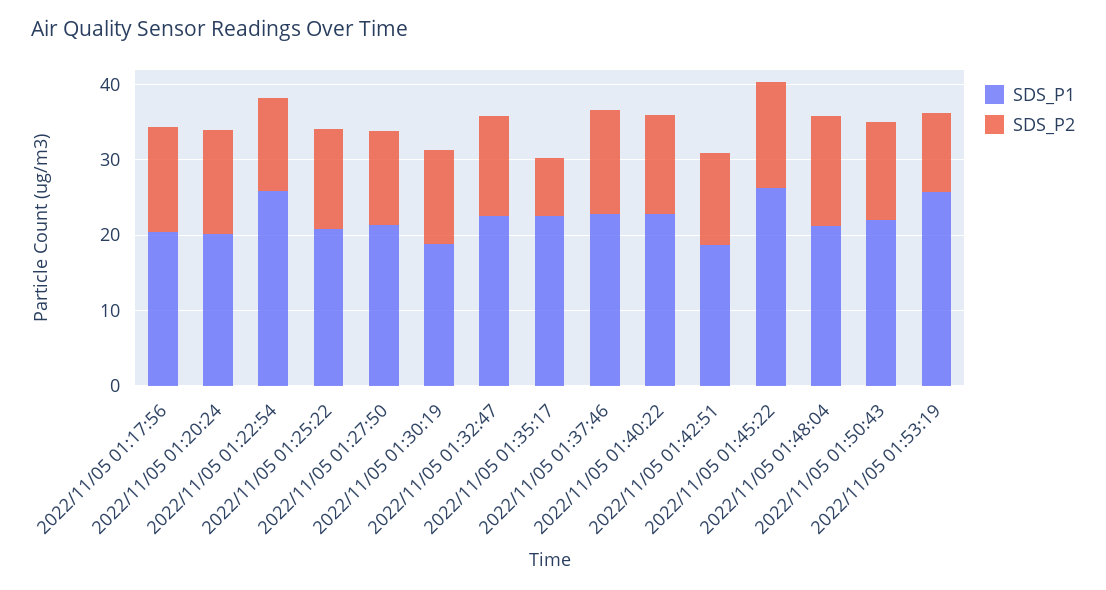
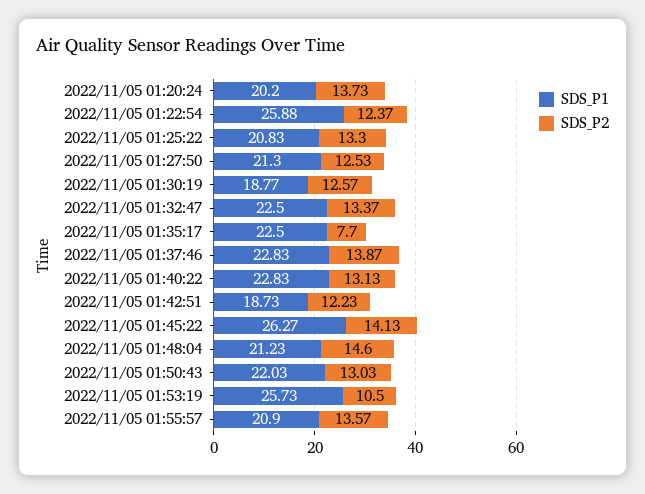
SDS_P1, 2022/11/05 01:17:56: 20 -> none
SDS_P2, 2022/11/05 01:17:56: 14 -> none
SDS_P1, 2022/11/05 01:55:57: none -> 20.9
SDS_P2, 2022/11/05 01:55:57: none -> 13.57

